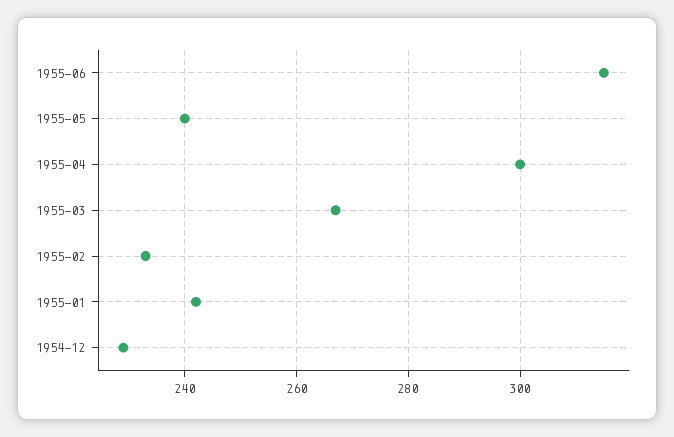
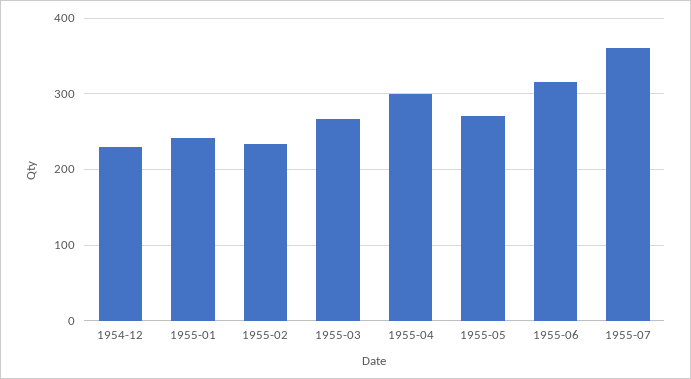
1955-05: 240 -> 270
1955-07: none -> 360

